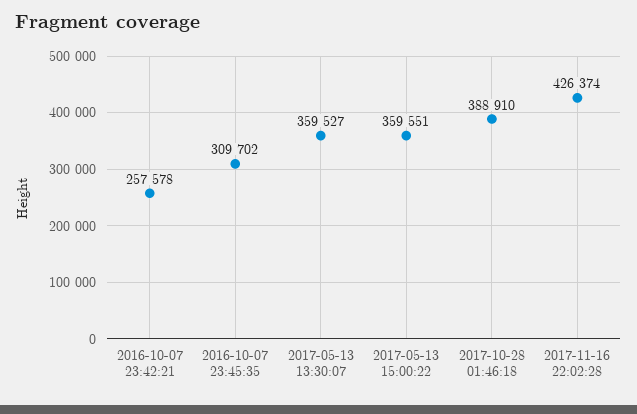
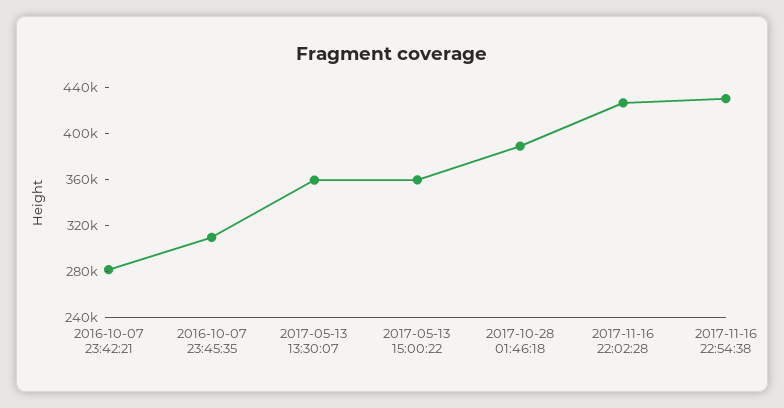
2016-10-07 23:42:21: 257578 -> 280000
2017-11-16 22:54:38: none -> 430000

